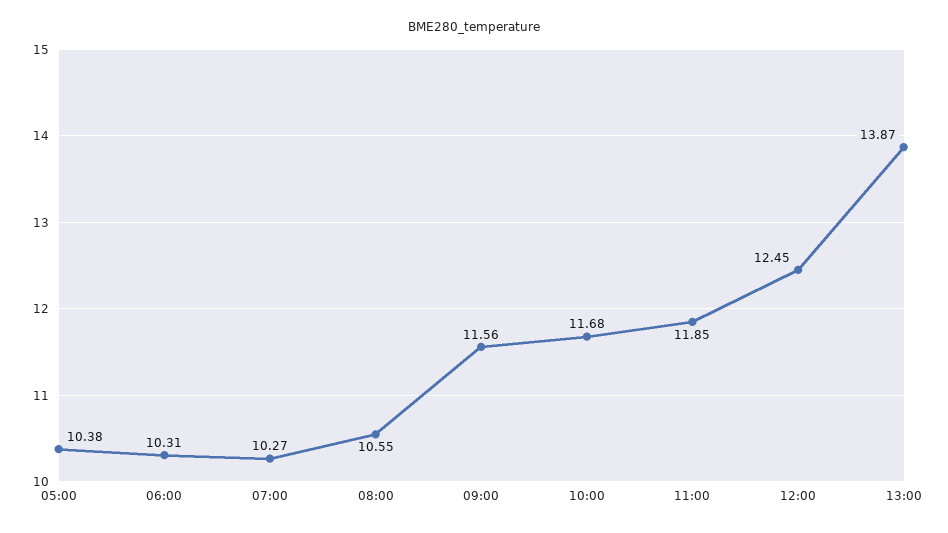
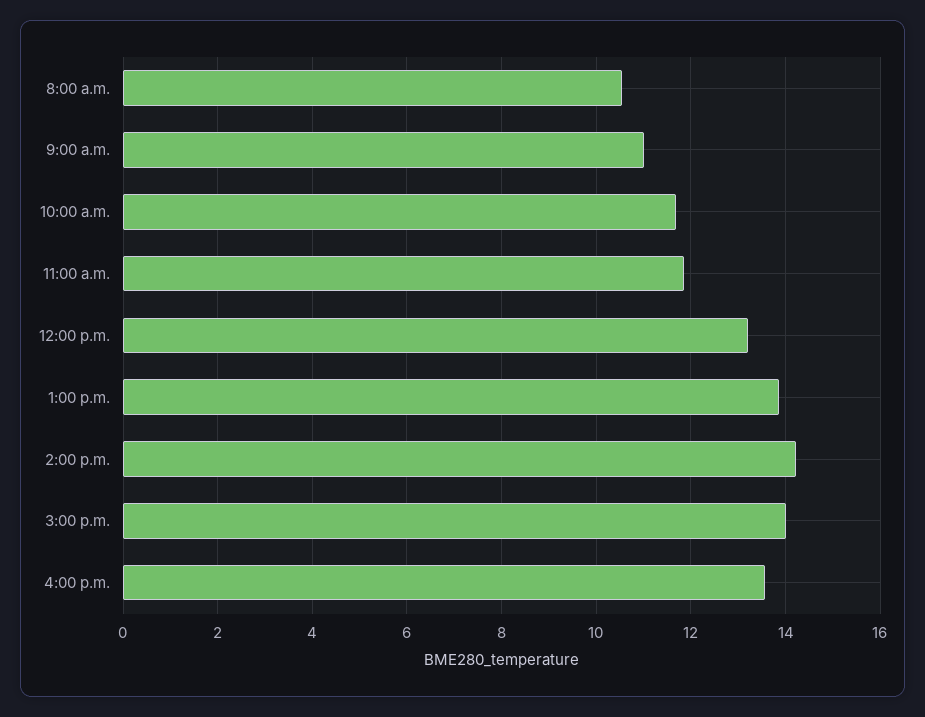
05:00: 10.38 -> none
06:00: 10.31 -> none
07:00: 10.27 -> none
09:00: 11.56 -> 11
12:00: 12.45 -> 13.2
2:00 p.m.: none -> 14.2
3:00 p.m.: none -> 14
4:00 p.m.: none -> 13.6

